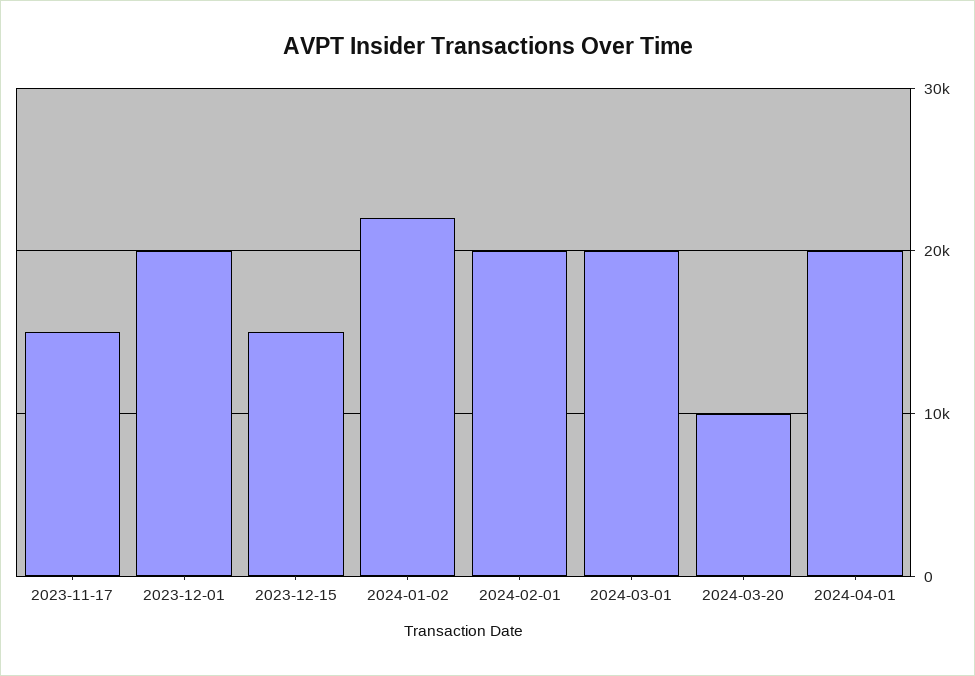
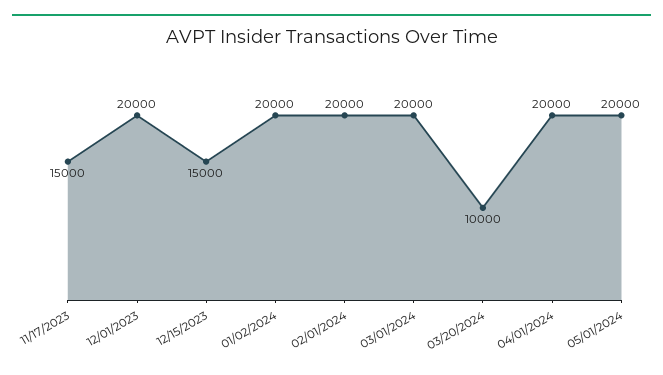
2024-01-02: 22000 -> 20000
05/01/2024: none -> 20000

